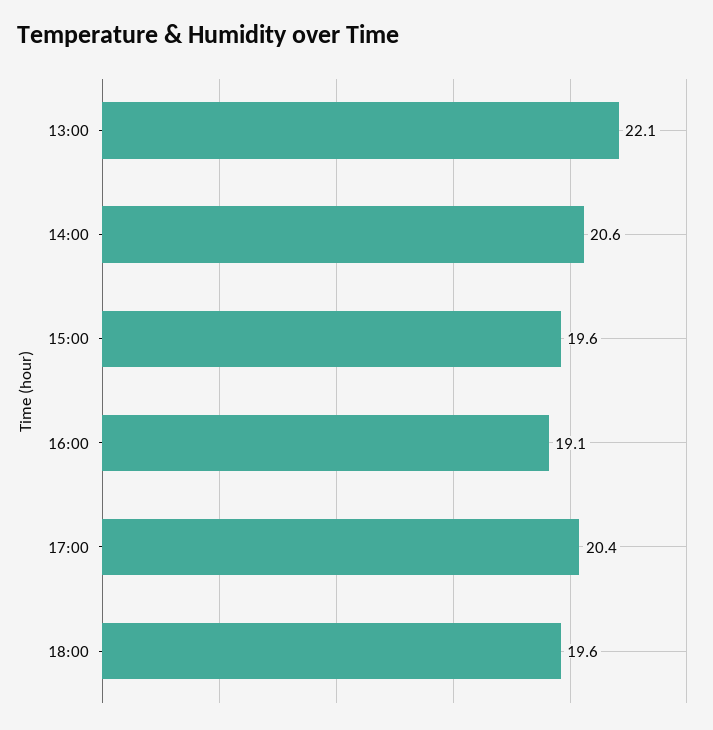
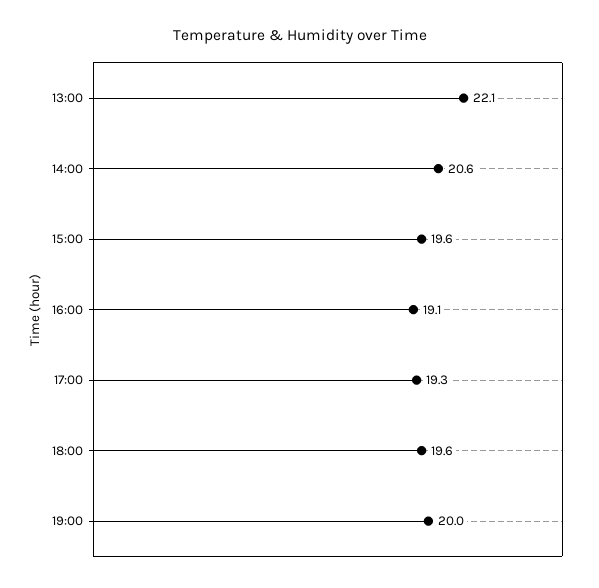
17:00: 20.4 -> 19.3
19:00: none -> 20

